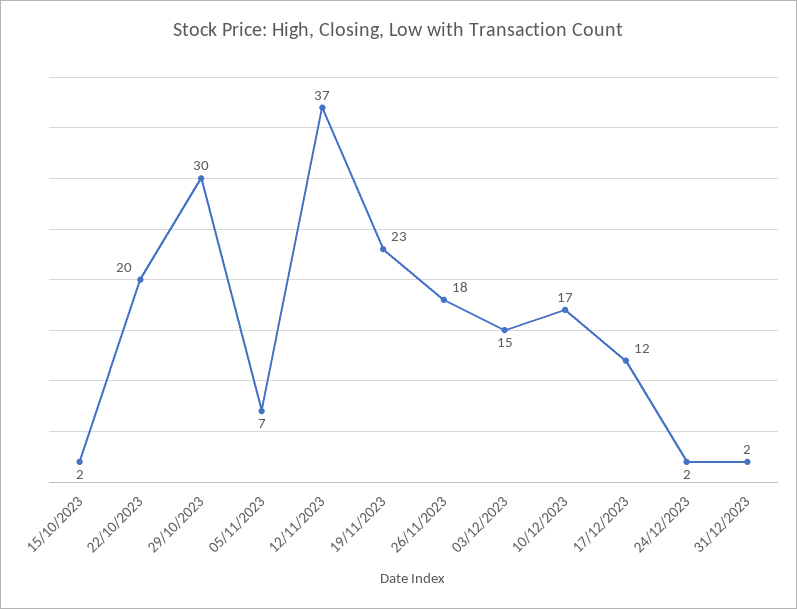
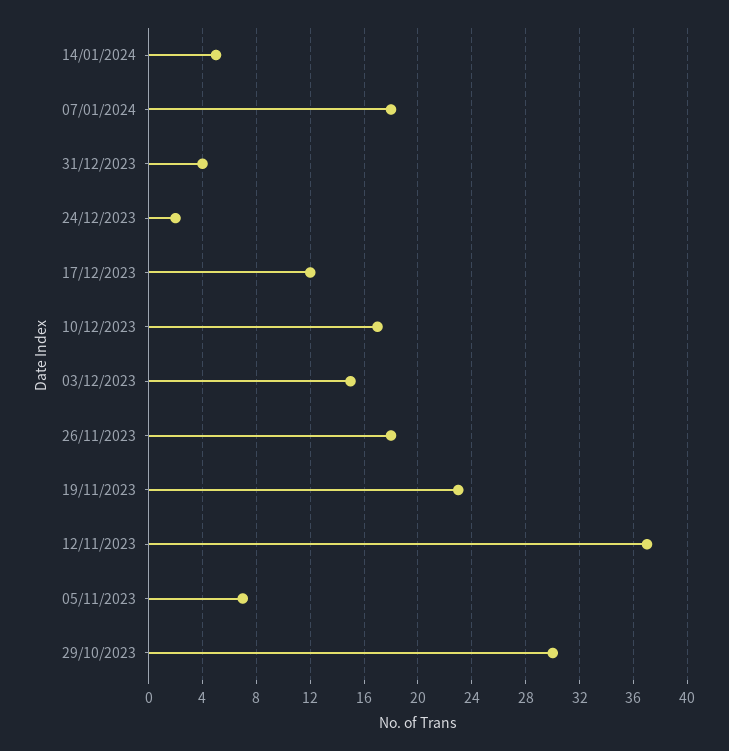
15/10/2023: 2 -> none
22/10/2023: 20 -> none
31/12/2023: 2 -> 4
14/01/2024: none -> 5
07/01/2024: none -> 18

